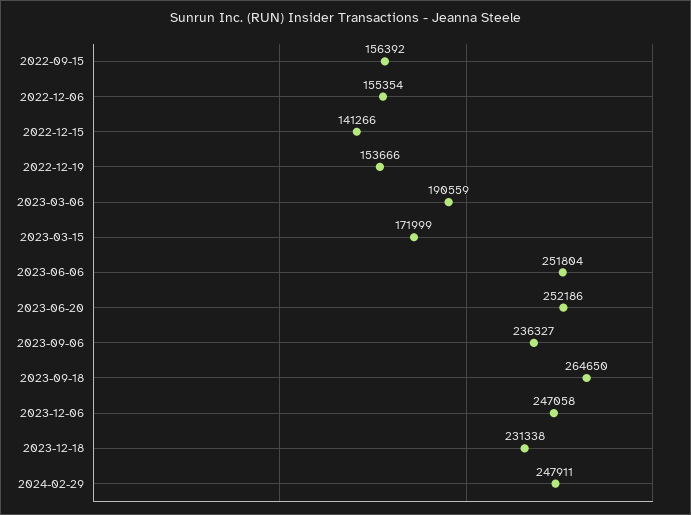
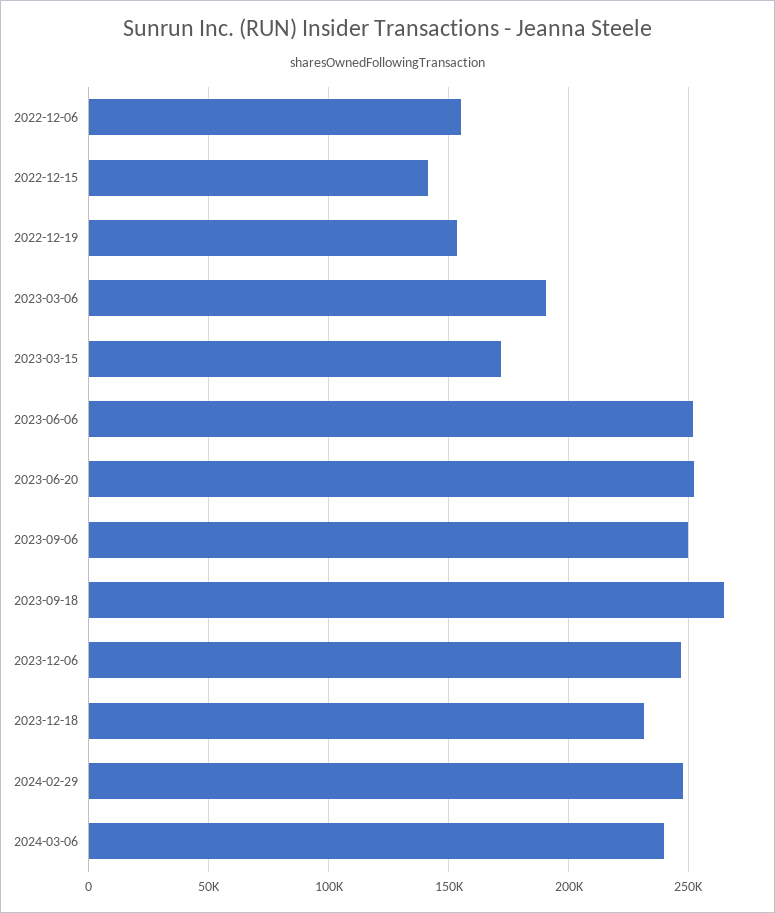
2022-09-15: 156392 -> none
2023-09-06: 236327 -> 250000
2024-03-06: none -> 240000

